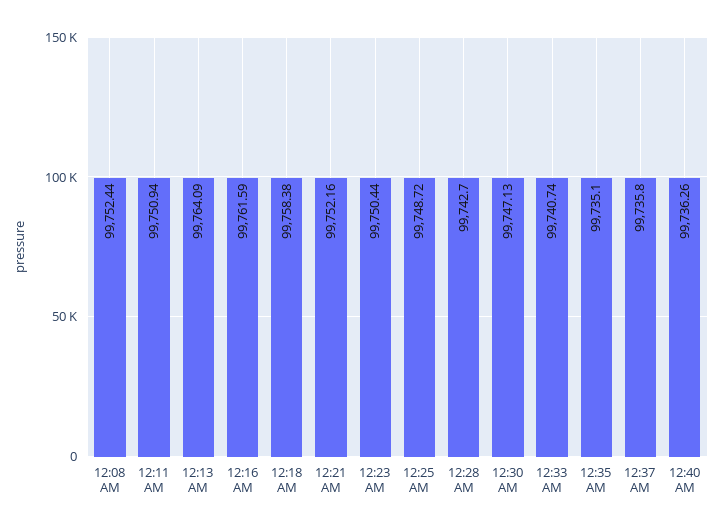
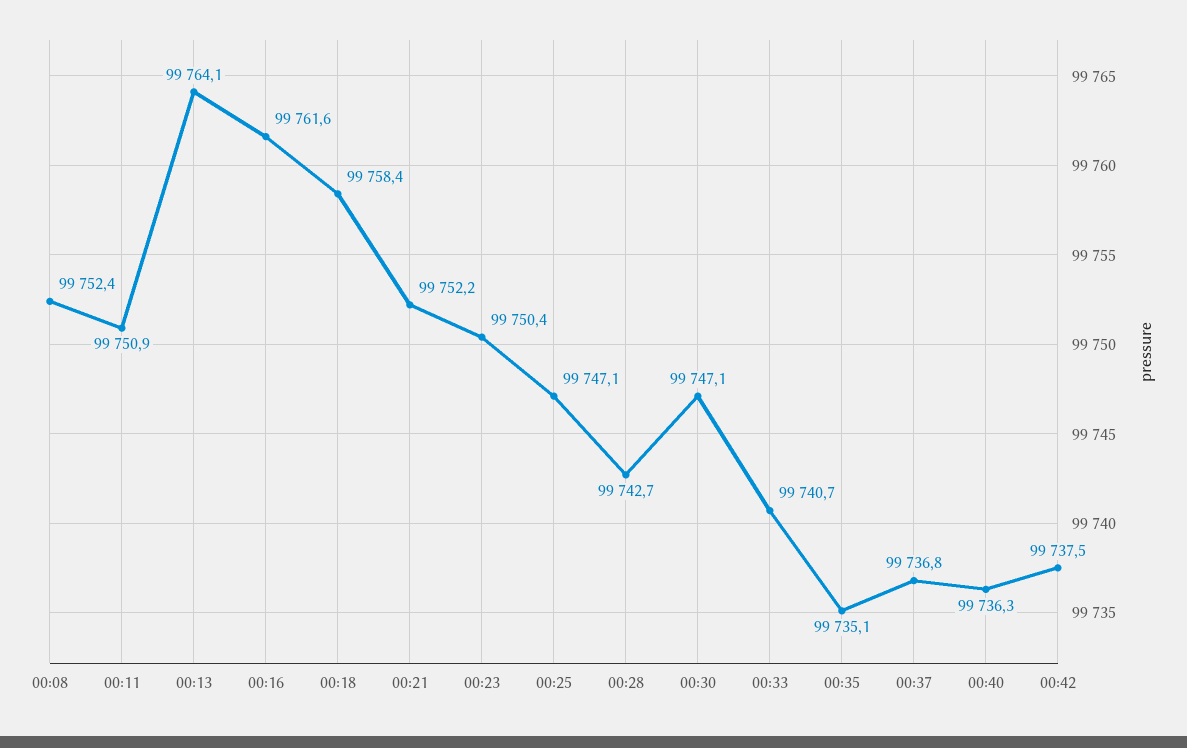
12:25 AM: 99748.72 -> 99747.1
12:37 AM: 99735.8 -> 99736.8
00:42: none -> 99737.5

